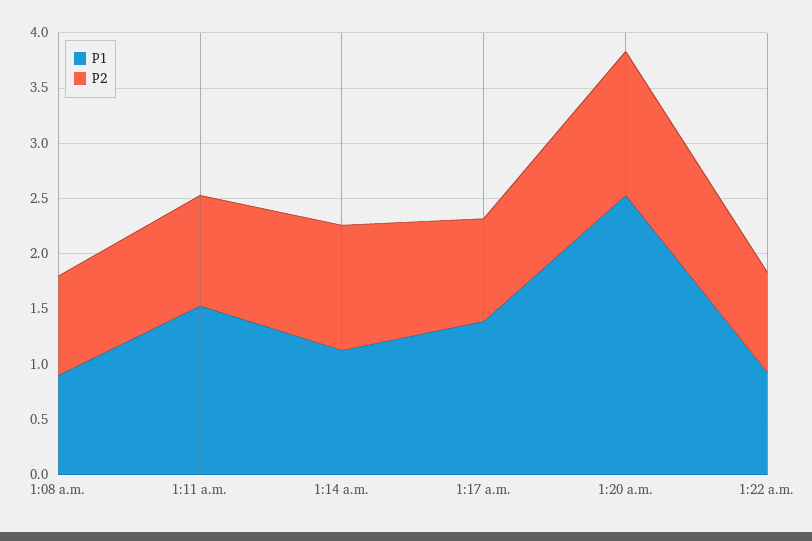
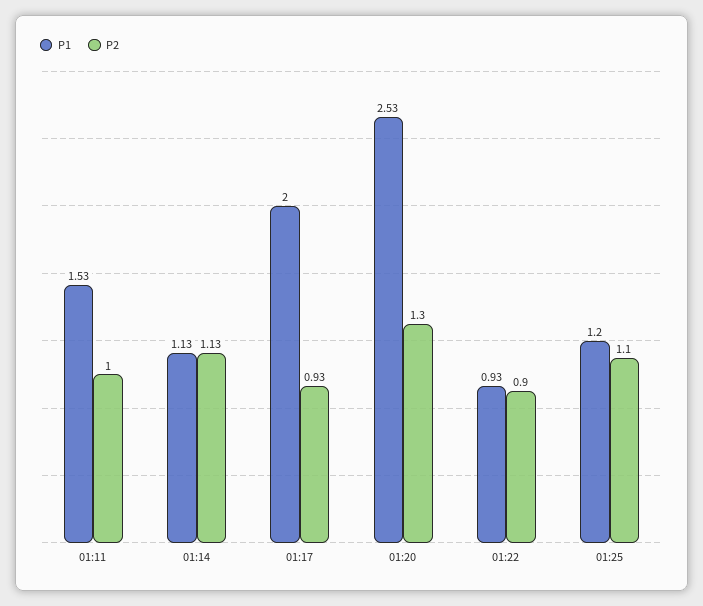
P1, 1:08 a.m.: 0.9 -> none
P2, 1:08 a.m.: 0.9 -> none
P1, 1:17 a.m.: 1.4 -> 2
P1, 01:25: none -> 1.2
P2, 01:25: none -> 1.1

